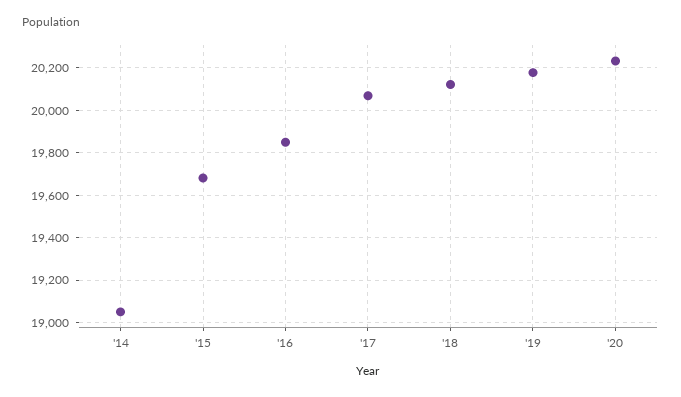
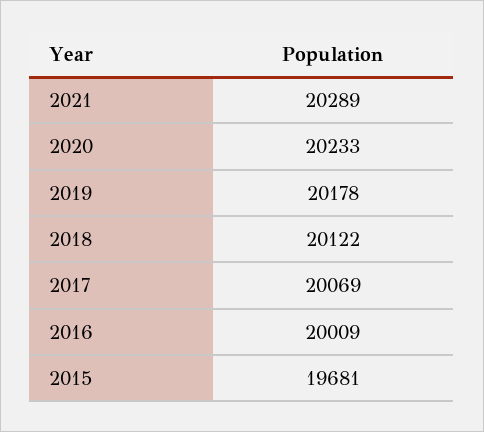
'14: 19050 -> none
'16: 19850 -> 20009
2021: none -> 20289

